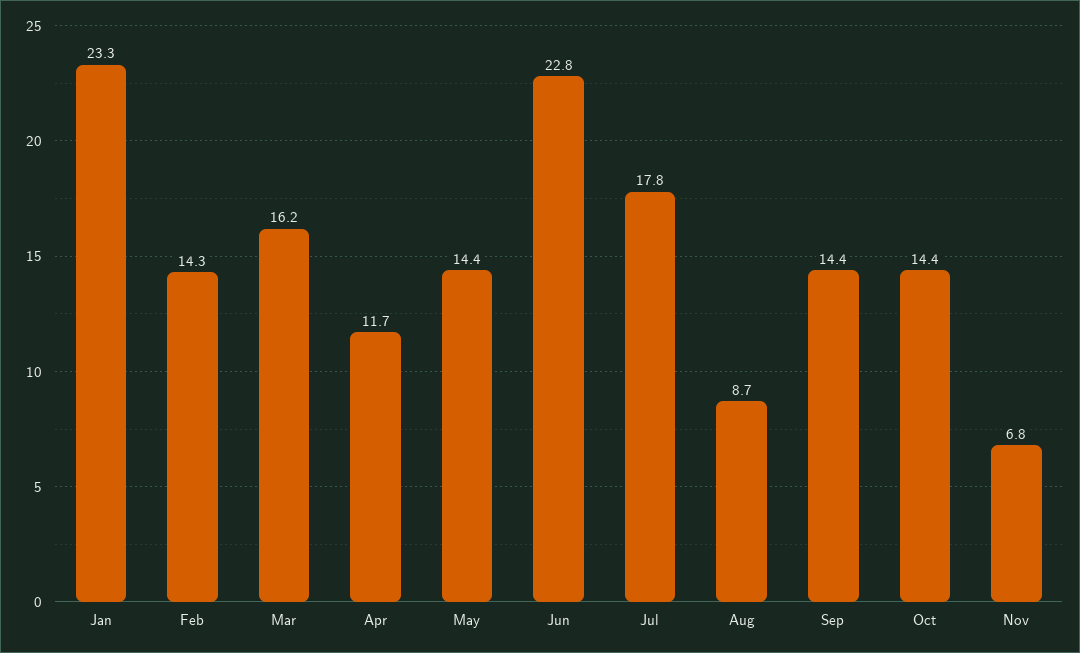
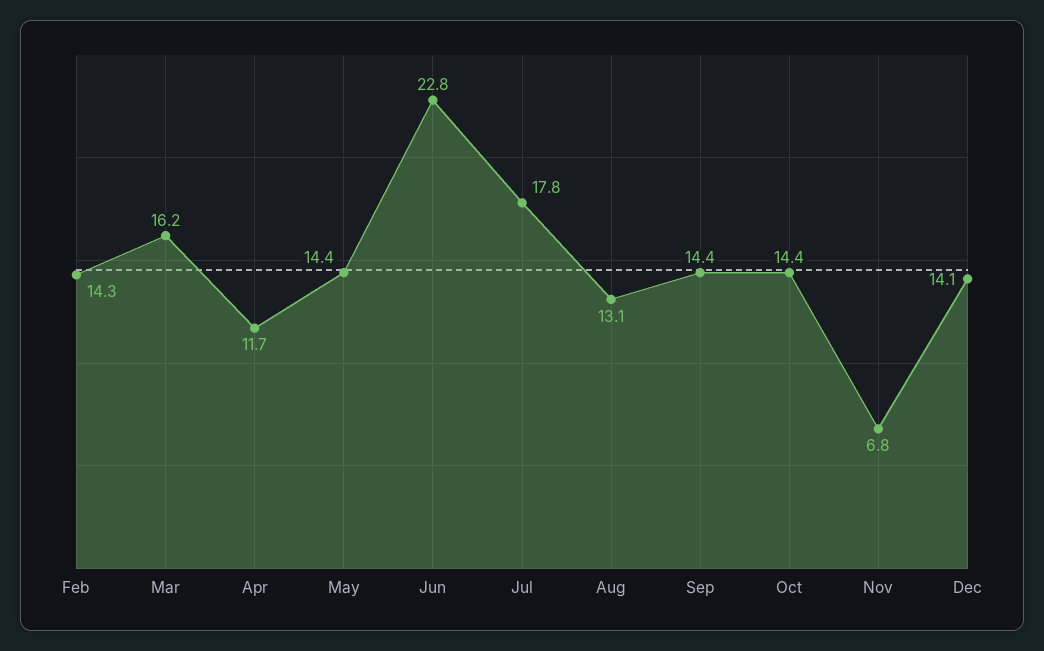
Jan: 23.3 -> none
Aug: 8.7 -> 13.1
Dec: none -> 14.1

